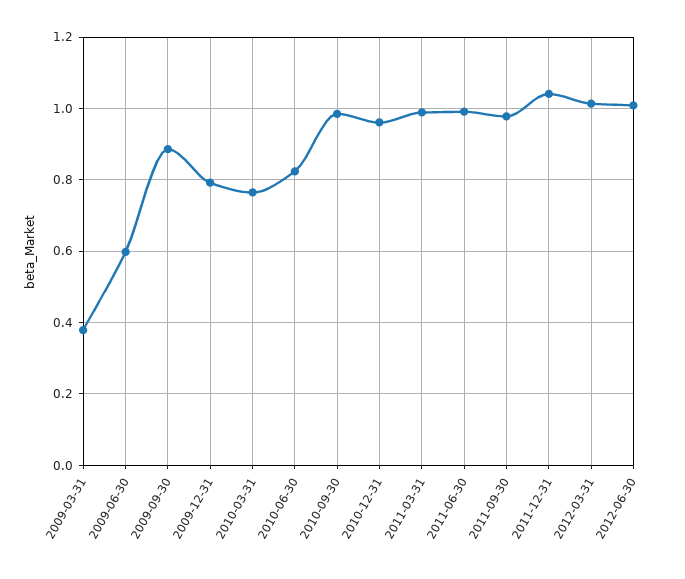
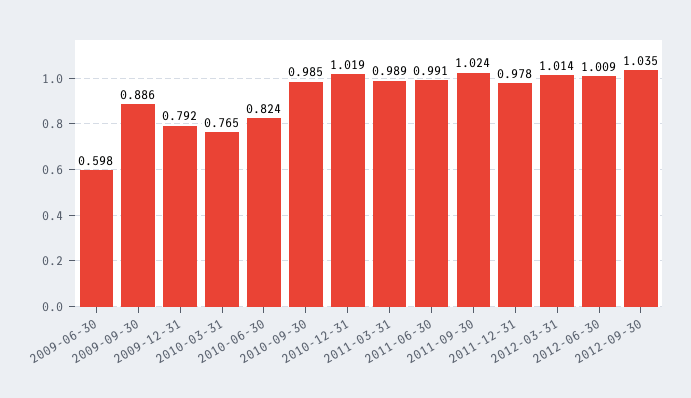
2009-03-31: 0.38 -> none
2010-12-31: 0.96 -> 1.019
2011-09-30: 0.98 -> 1.024
2011-12-31: 1.04 -> 0.978
2012-09-30: none -> 1.035

